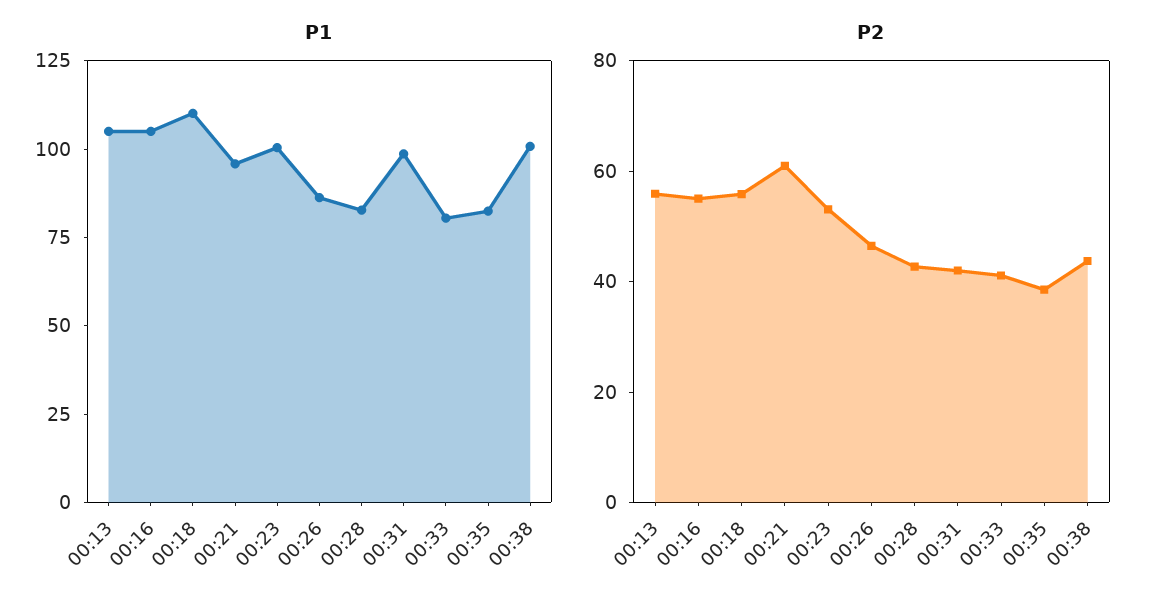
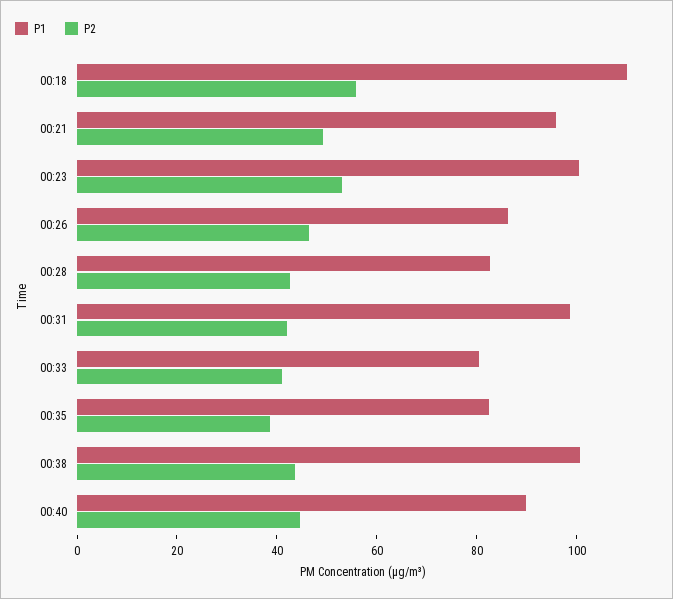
P1, 00:13: 105 -> none
P1, 00:16: 105 -> none
P2, 00:13: 55 -> none
P2, 00:16: 55 -> none
P2, 00:21: 60 -> 50
P1, 00:40: none -> 90
P2, 00:40: none -> 45

